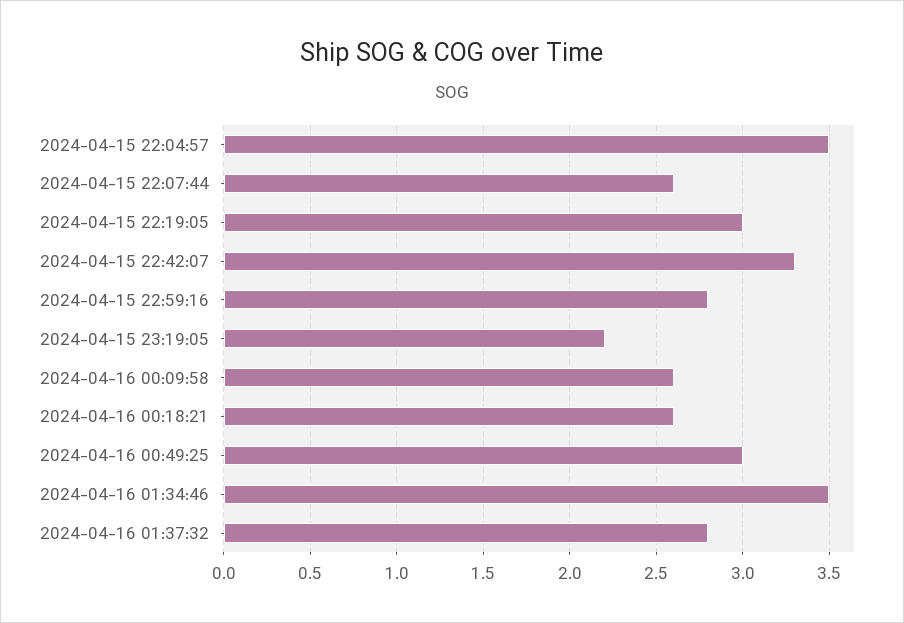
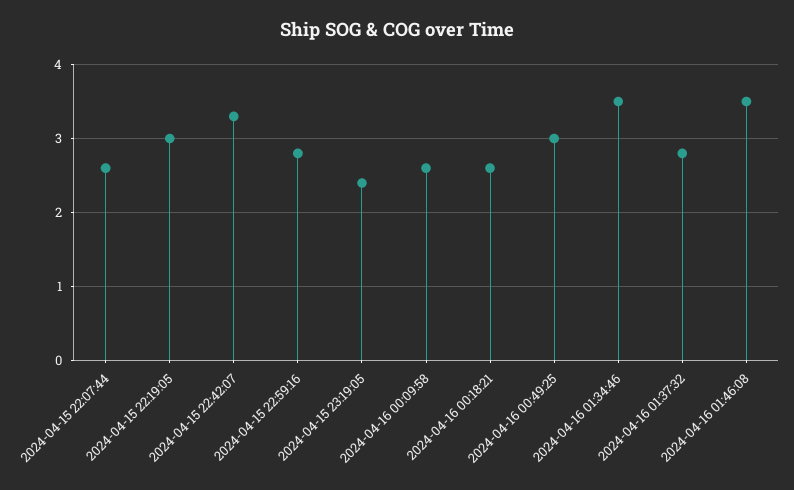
2024-04-15 22:04:57: 3.5 -> none
2024-04-15 23:19:05: 2.2 -> 2.4
2024-04-16 01:46:08: none -> 3.5

